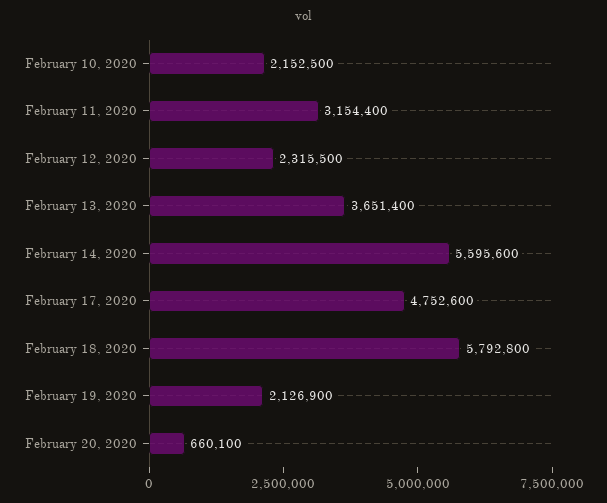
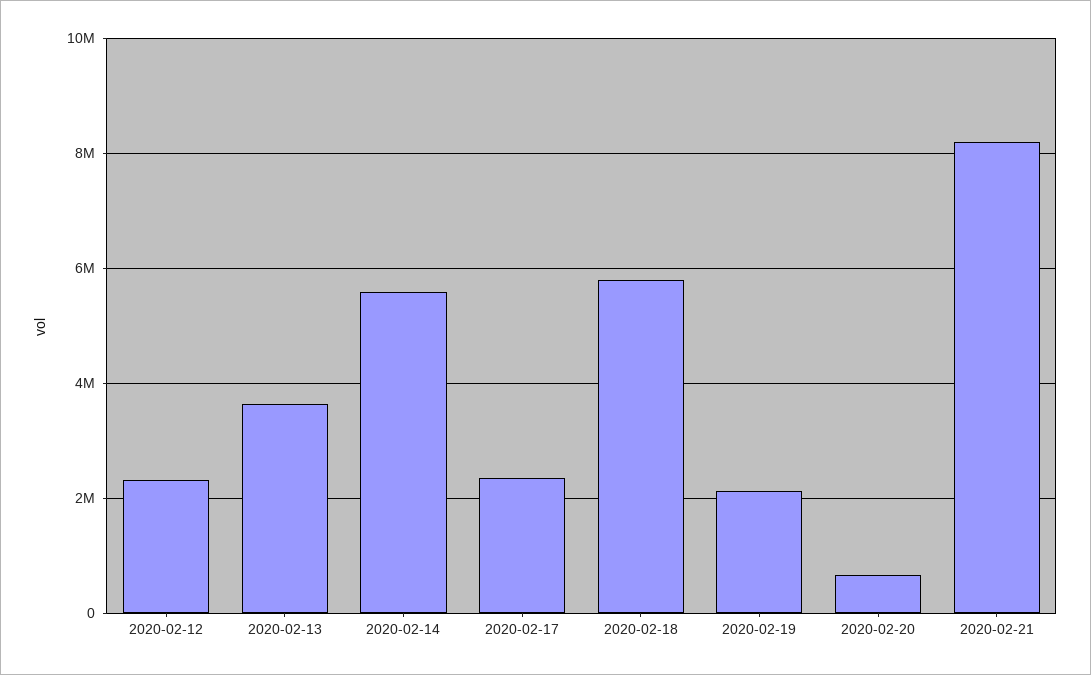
February 10, 2020: 2152500 -> none
February 11, 2020: 3154400 -> none
February 17, 2020: 4752600 -> 2400000
2020-02-21: none -> 8200000

